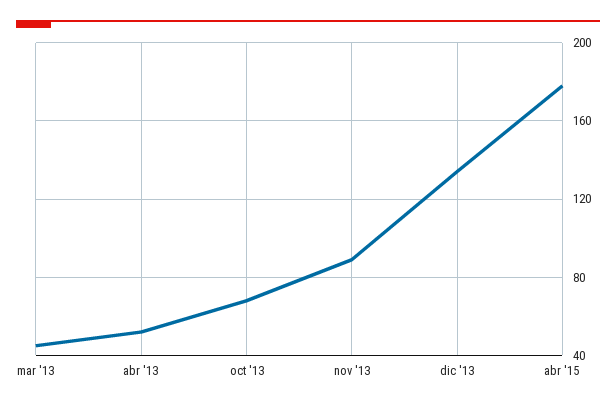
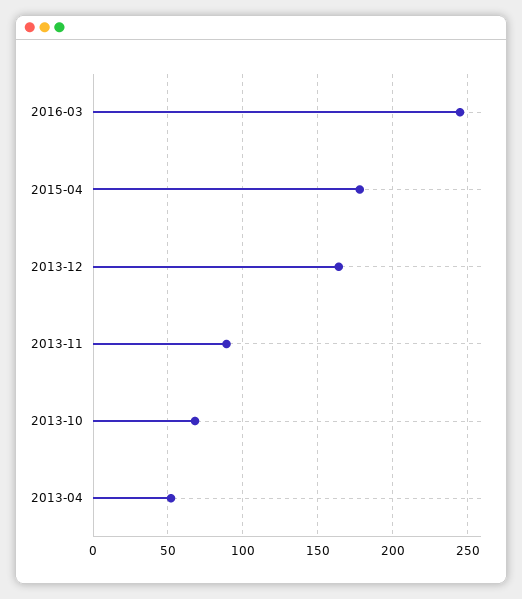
mar '13: 45 -> none
dic '13: 135 -> 165
2016-03: none -> 245

